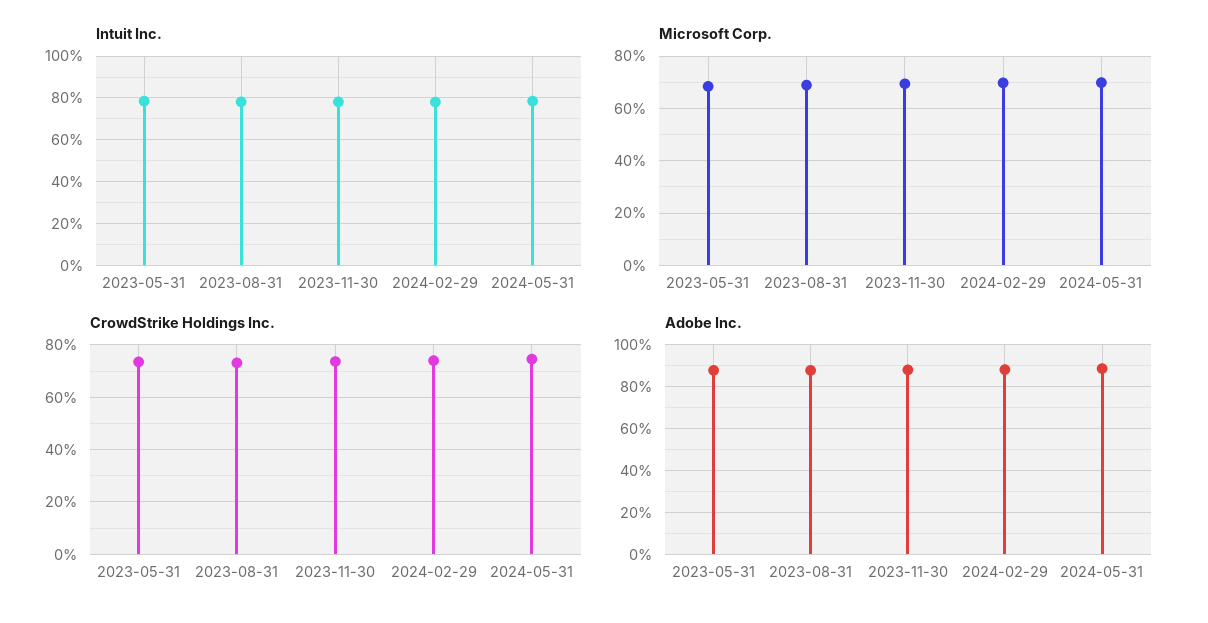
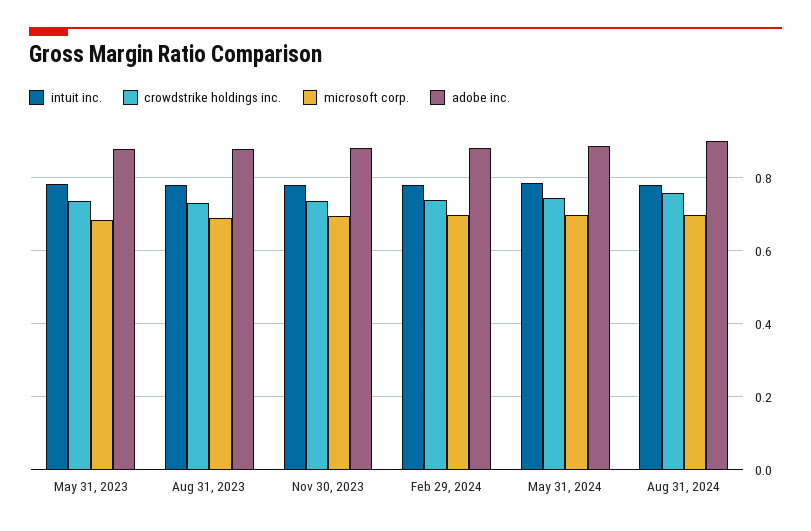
Intuit Inc., Aug 31, 2024: none -> 0.78
CrowdStrike Holdings Inc., Aug 31, 2024: none -> 0.76
Microsoft Corp., Aug 31, 2024: none -> 0.7
Adobe Inc., Aug 31, 2024: none -> 0.9

